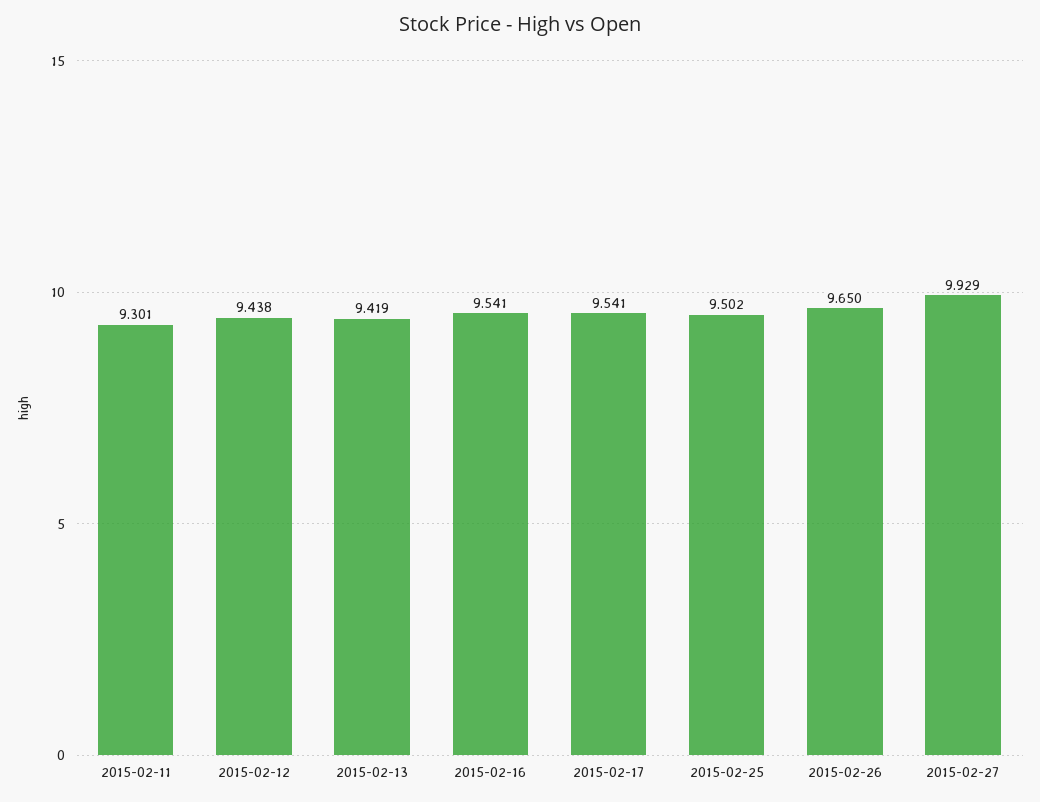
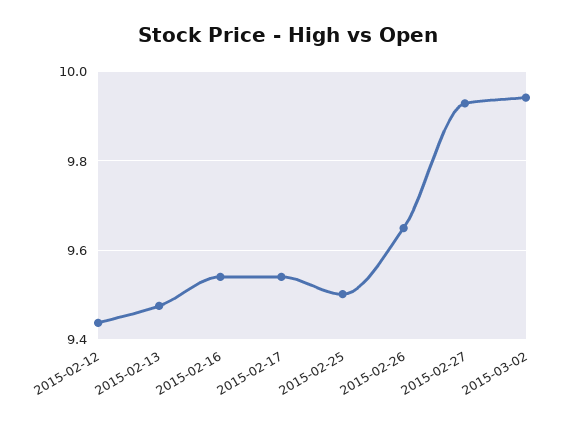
2015-02-11: 9.301 -> none
2015-02-13: 9.419 -> 9.48
2015-03-02: none -> 9.94

